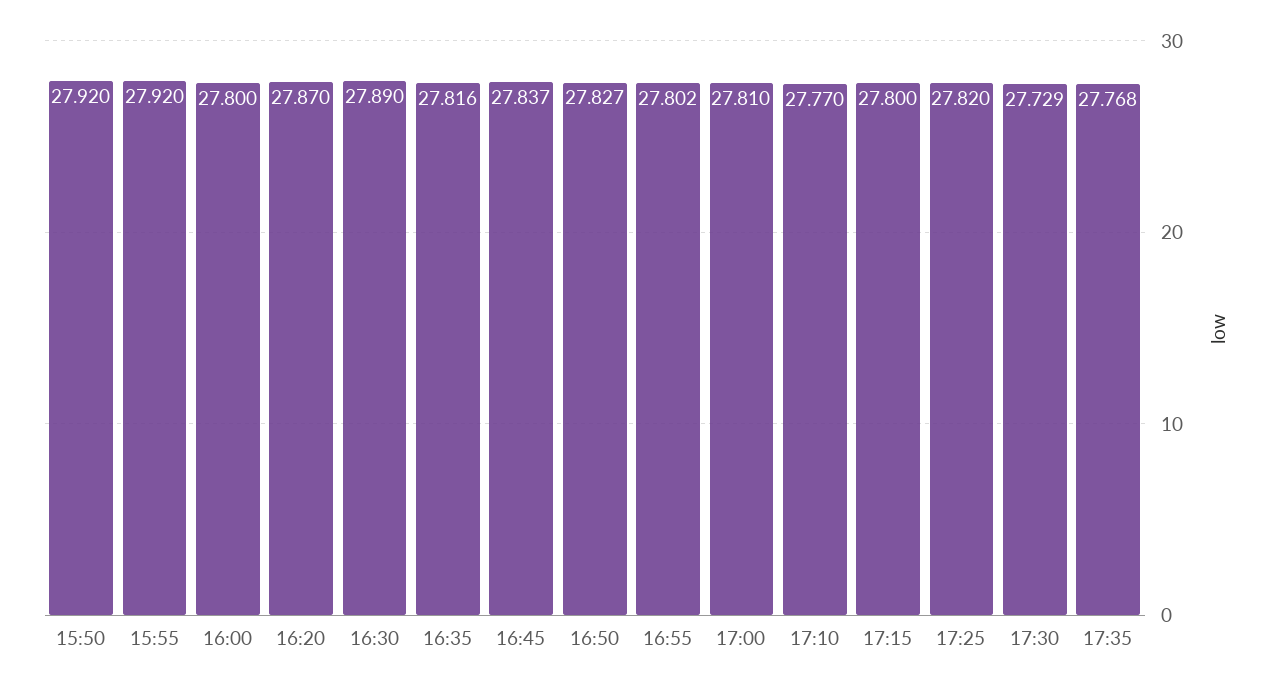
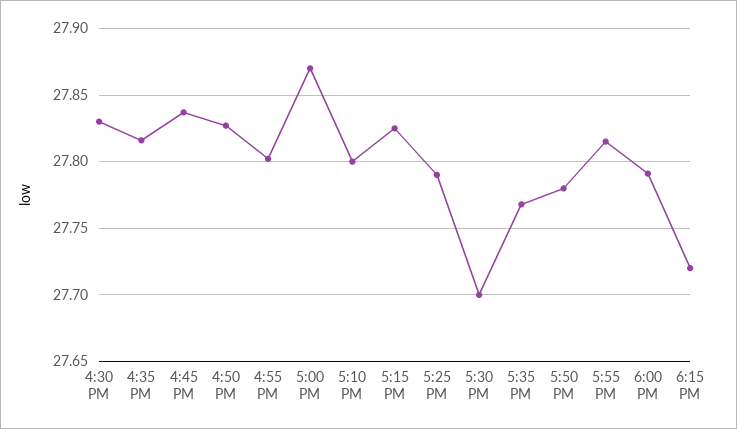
15:50: 27.92 -> none
15:55: 27.92 -> none
16:00: 27.8 -> none
16:20: 27.87 -> none
16:30: 27.89 -> 27.83
17:00: 27.81 -> 27.87
17:10: 27.77 -> 27.8
17:15: 27.8 -> 27.825
17:25: 27.82 -> 27.79
17:30: 27.729 -> 27.7
5:50 PM: none -> 27.78
5:55 PM: none -> 27.815
6:00 PM: none -> 27.79
6:15 PM: none -> 27.72

